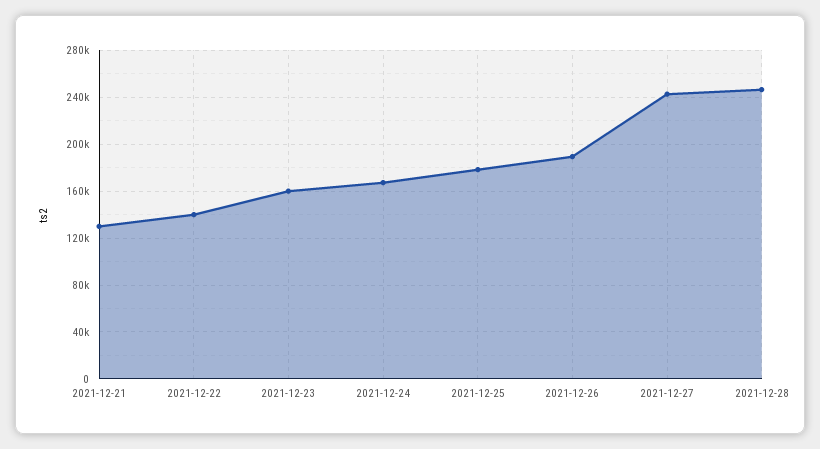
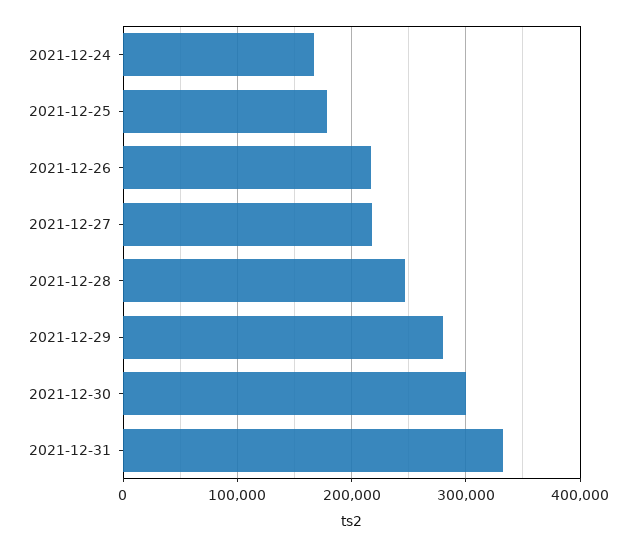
2021-12-21: 130000 -> none
2021-12-22: 140000 -> none
2021-12-23: 160000 -> none
2021-12-26: 190000 -> 220000
2021-12-27: 240000 -> 220000
2021-12-29: none -> 280000
2021-12-30: none -> 300000
2021-12-31: none -> 330000

